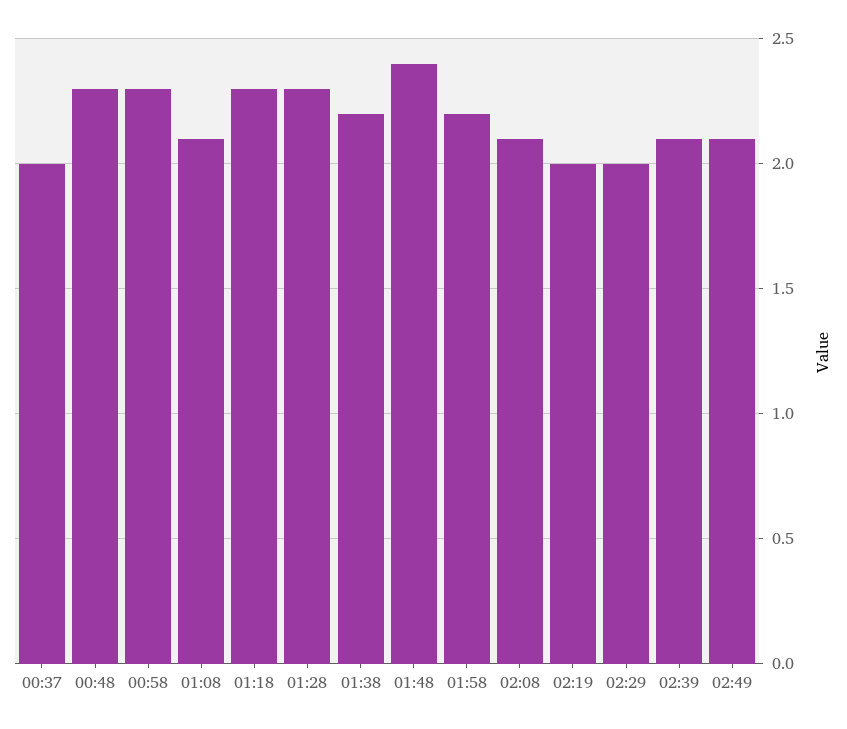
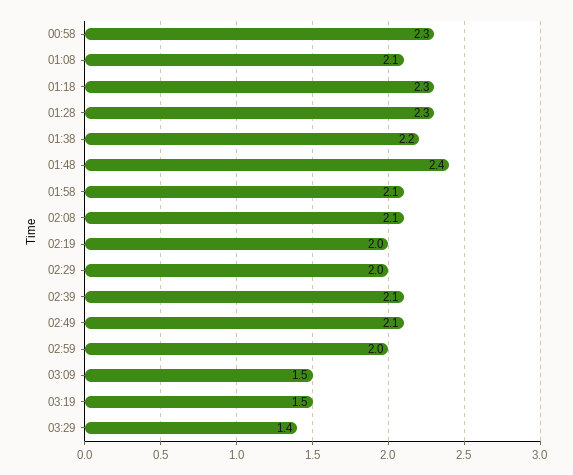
00:37: 2 -> none
00:48: 2.3 -> none
01:58: 2.2 -> 2.1
02:59: none -> 2
03:09: none -> 1.5
03:19: none -> 1.5
03:29: none -> 1.4

